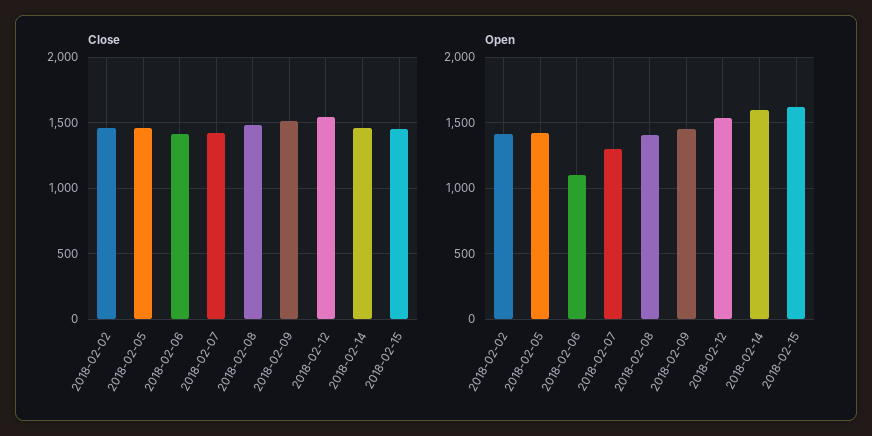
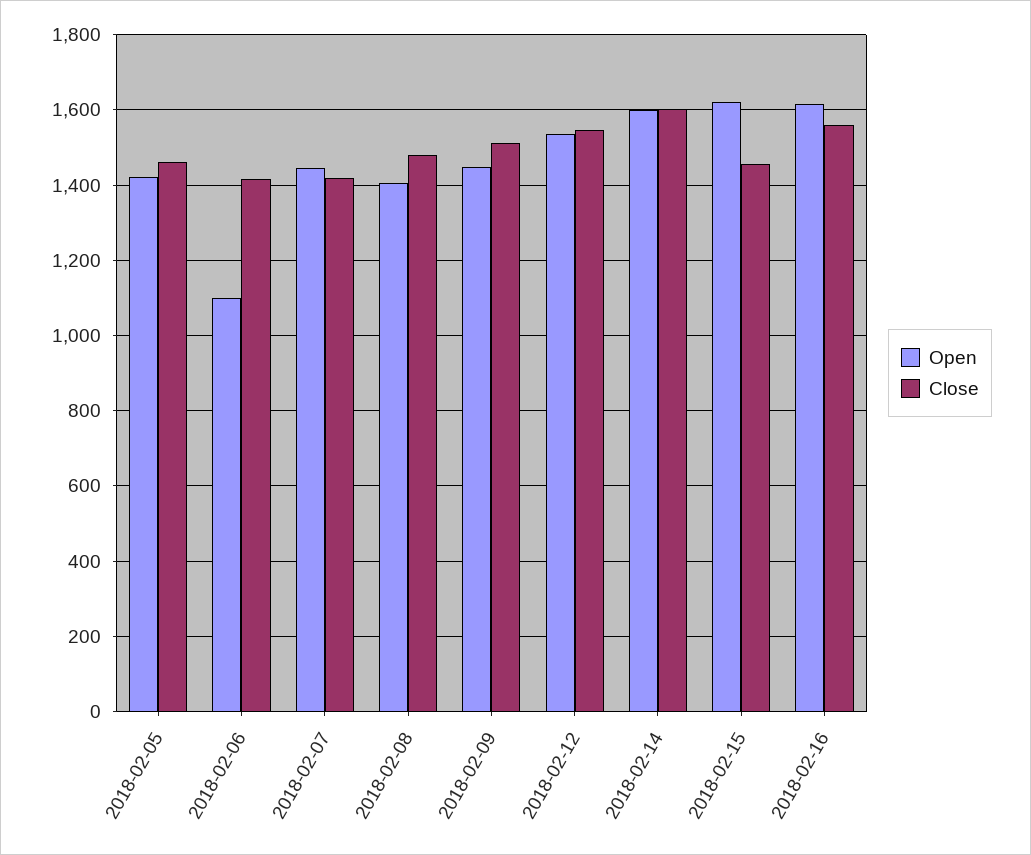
Close, 2018-02-02: 1450 -> none
Close, 2018-02-14: 1450 -> 1600
Open, 2018-02-02: 1400 -> none
Open, 2018-02-07: 1300 -> 1440
Open, 2018-02-16: none -> 1620
Close, 2018-02-16: none -> 1560

